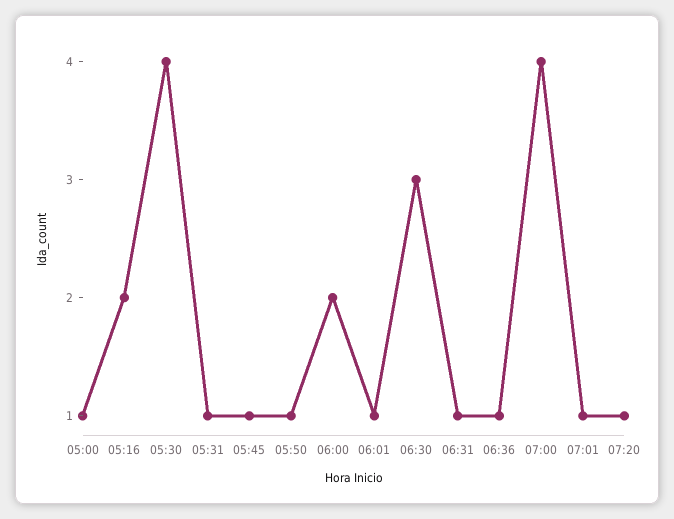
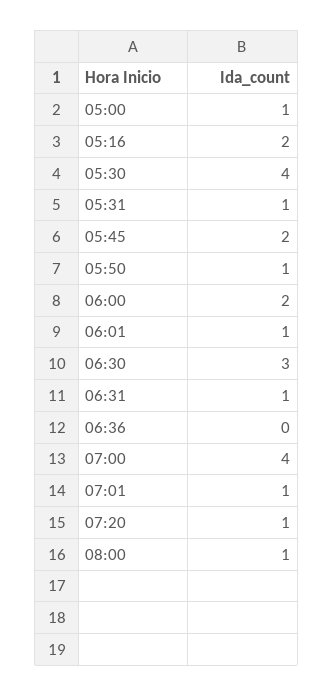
05:45: 1 -> 2
06:36: 1 -> 0
08:00: none -> 1

